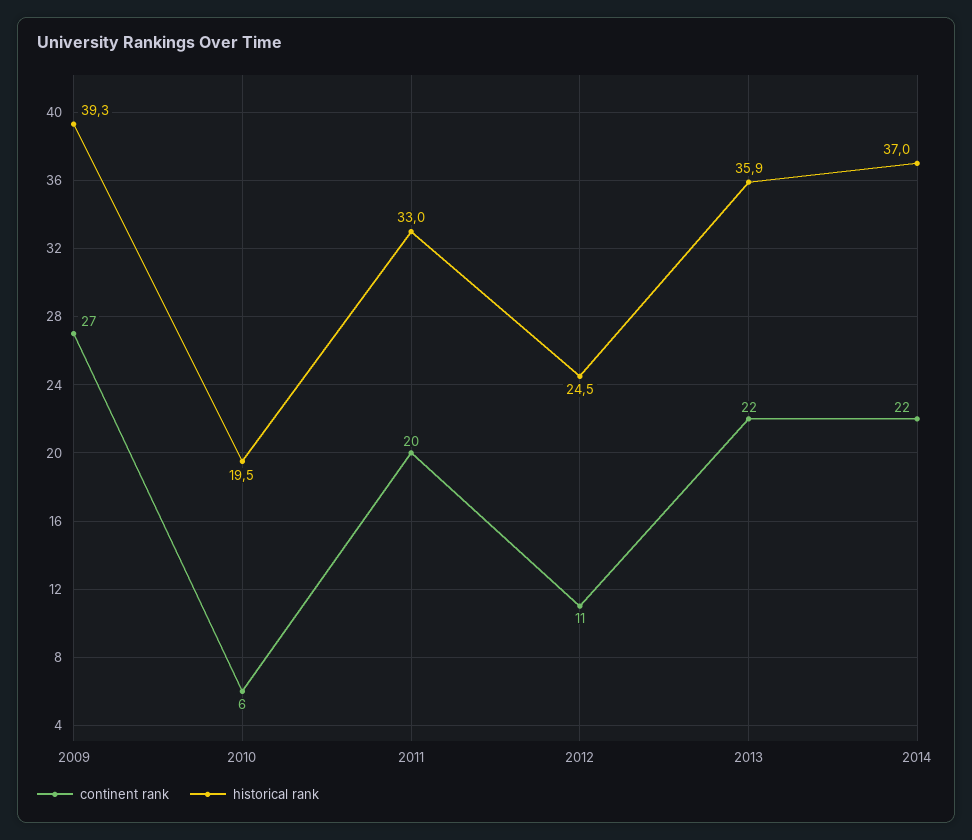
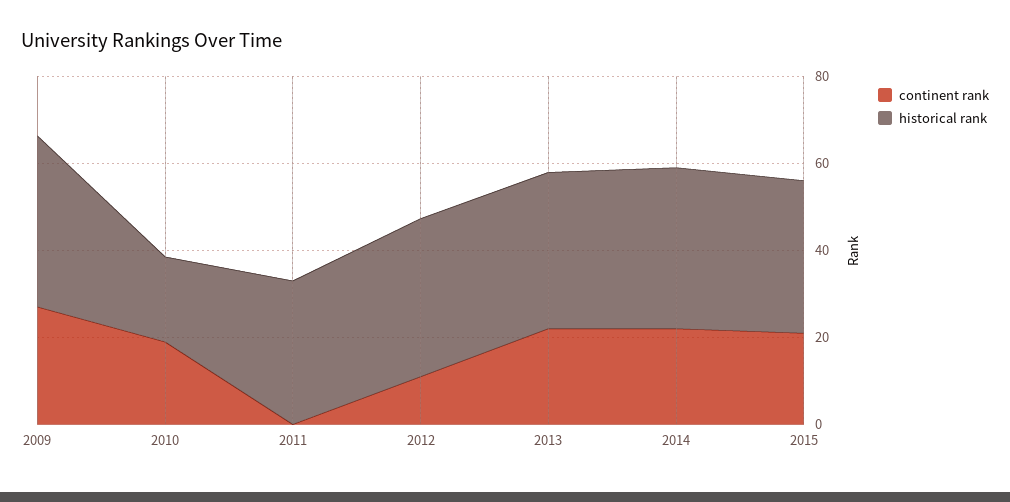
continent rank, 2010: 6 -> 20
continent rank, 2011: 20 -> 0
historical rank, 2012: 24.5 -> 35
continent rank, 2015: none -> 20
historical rank, 2015: none -> 35

